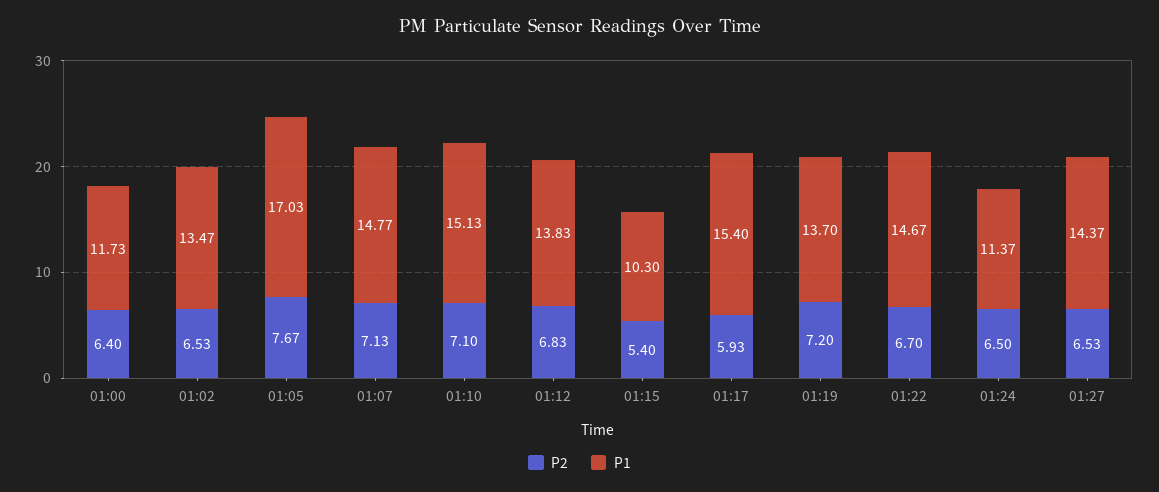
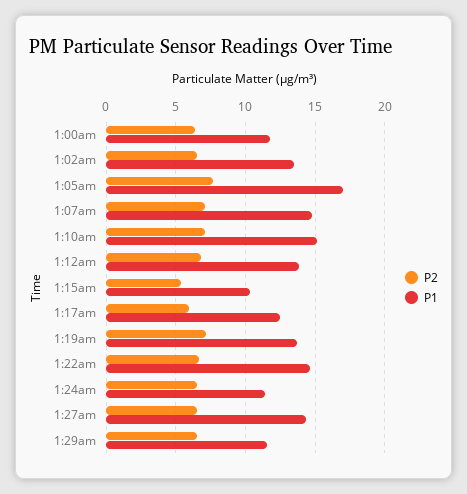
P1, 01:17: 15.4 -> 12.5
P2, 1:29am: none -> 6.5
P1, 1:29am: none -> 11.5

